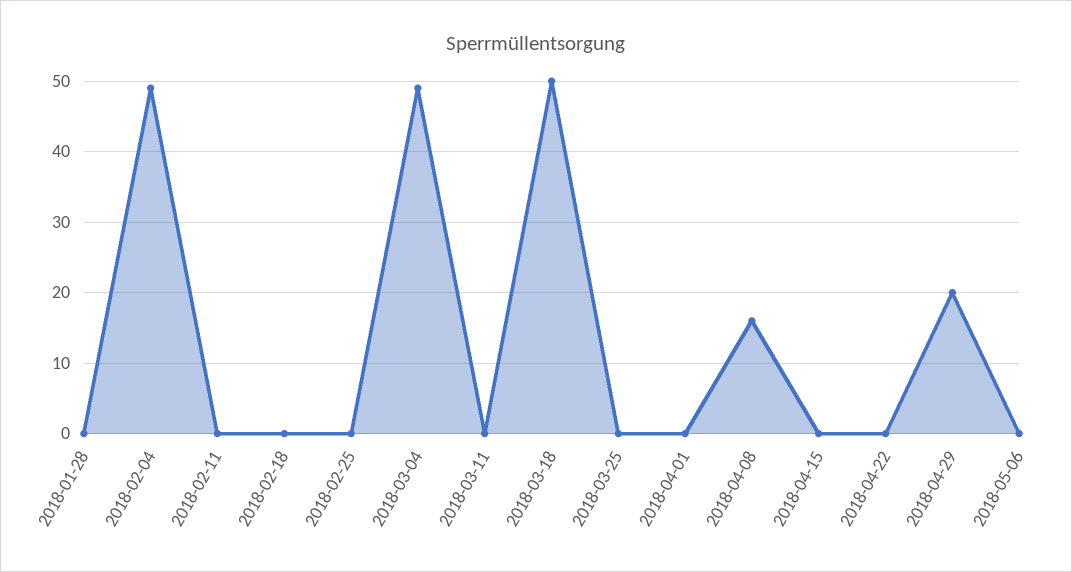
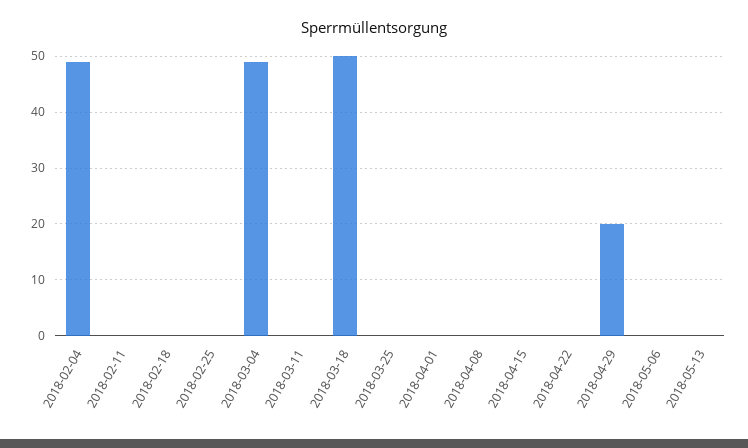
2018-01-28: 0 -> none
2018-04-08: 16 -> 0
2018-05-13: none -> 0

